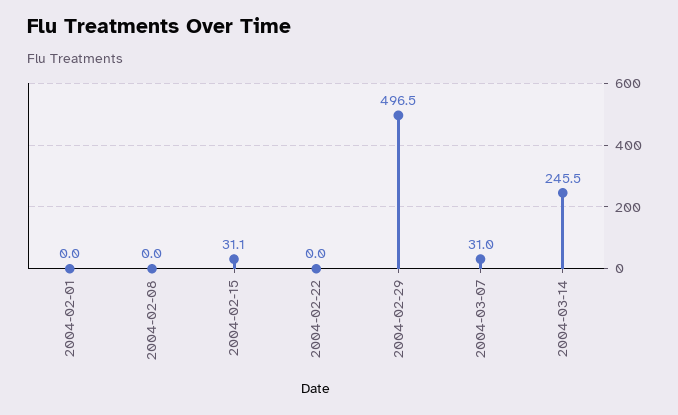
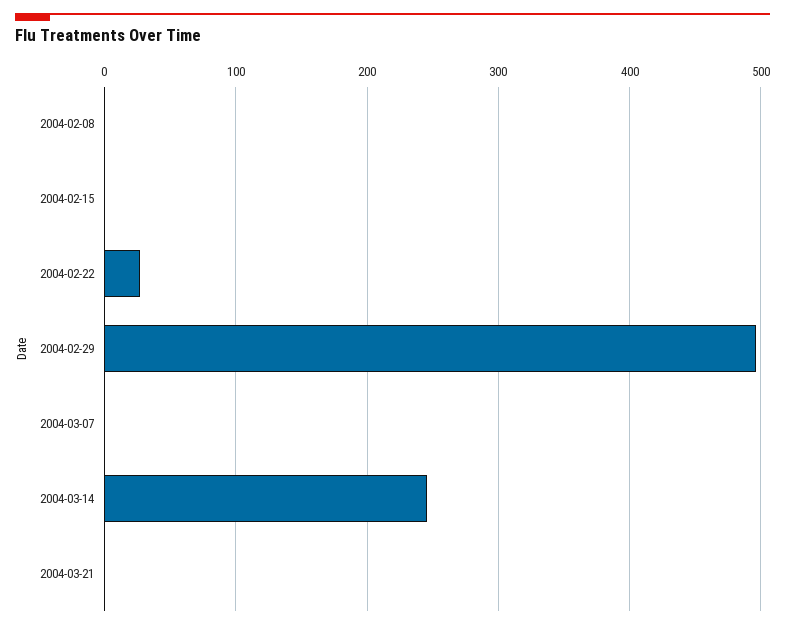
2004-02-01: 0 -> none
2004-02-15: 31.1 -> 0
2004-02-22: 0 -> 30
2004-03-07: 31 -> 0
2004-03-21: none -> 0

